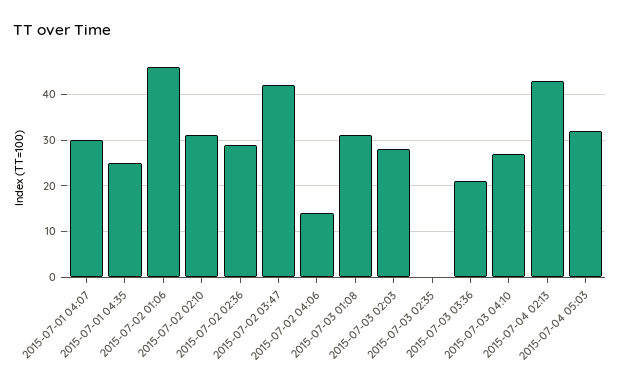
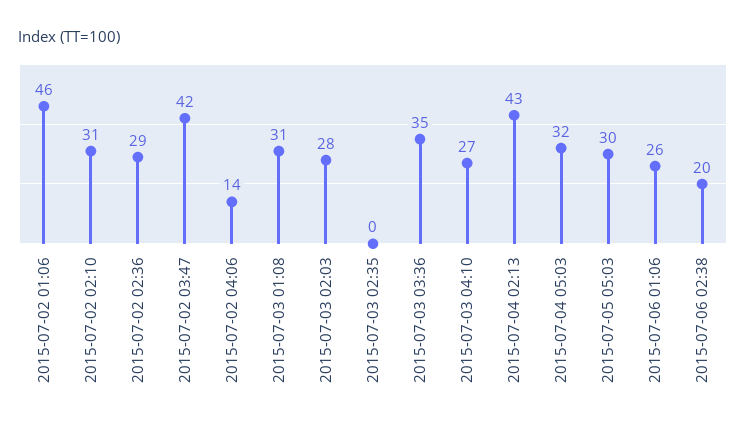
2015-07-01 04:07: 30 -> none
2015-07-01 04:35: 25 -> none
2015-07-03 03:36: 20 -> 35
2015-07-05 05:03: none -> 30
2015-07-06 01:06: none -> 26
2015-07-06 02:38: none -> 20

